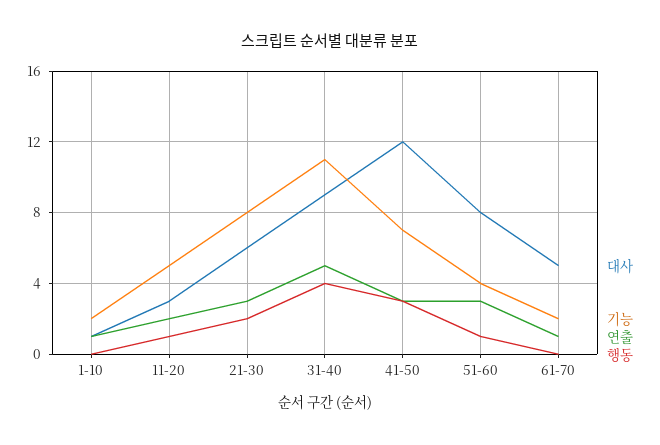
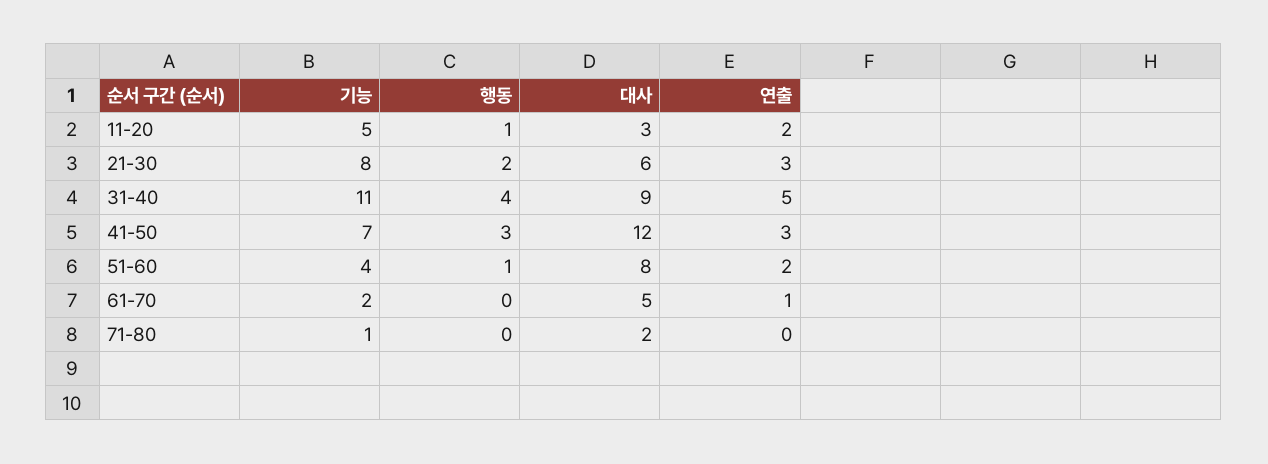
대사, 1-10: 1 -> none
기능, 1-10: 2 -> none
연출, 1-10: 1 -> none
행동, 1-10: 0 -> none
연출, 51-60: 3 -> 2
기능, 71-80: none -> 1
행동, 71-80: none -> 0
대사, 71-80: none -> 2
연출, 71-80: none -> 0

